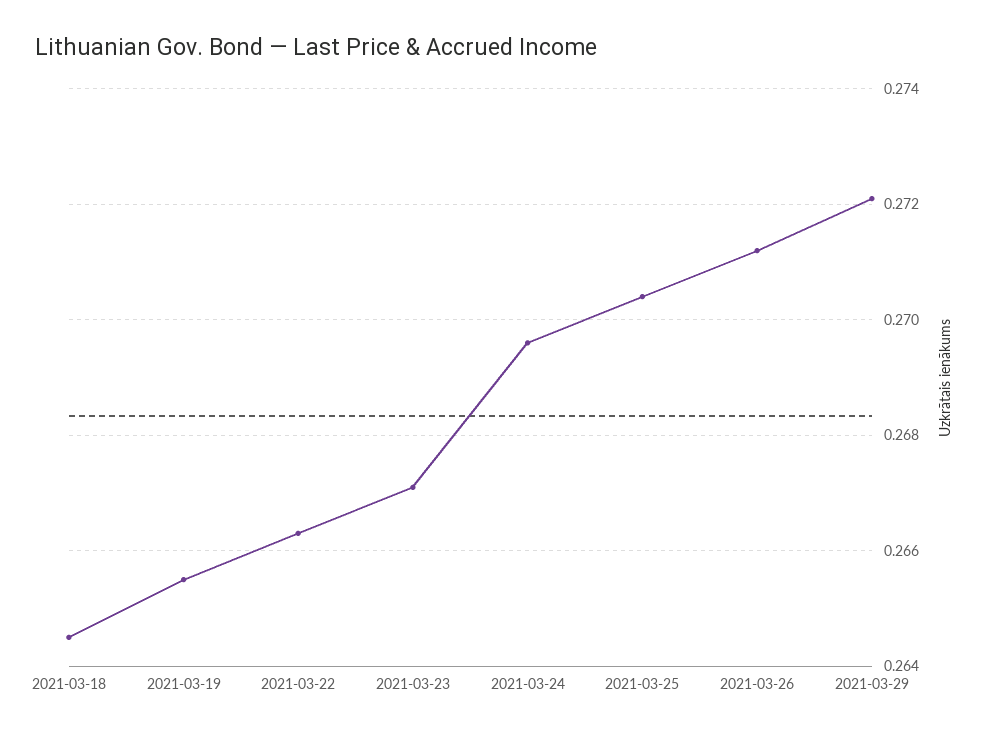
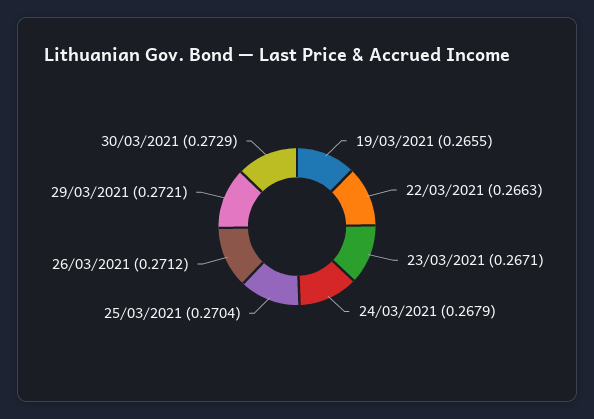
2021-03-18: 0.2645 -> none
2021-03-24: 0.2695 -> 0.2679
30/03/2021: none -> 0.2729

